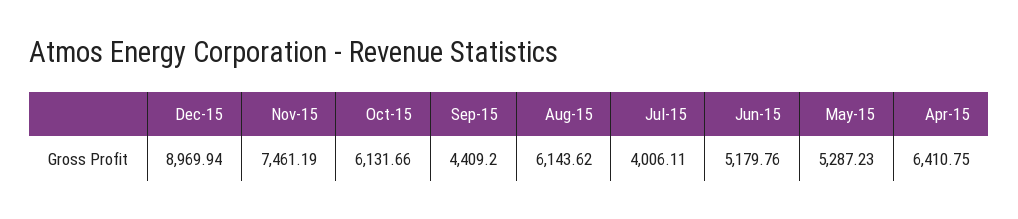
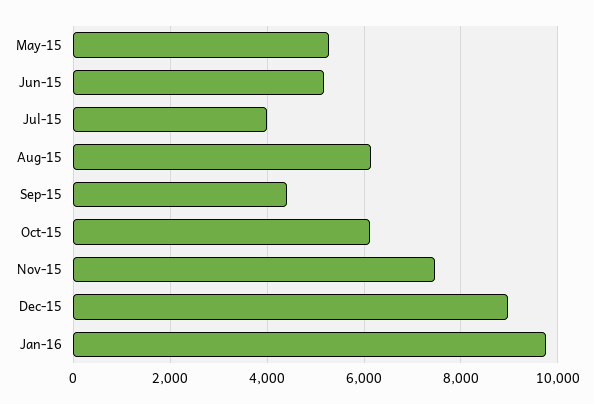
Apr-15: 6410.75 -> none
Jan-16: none -> 9800

